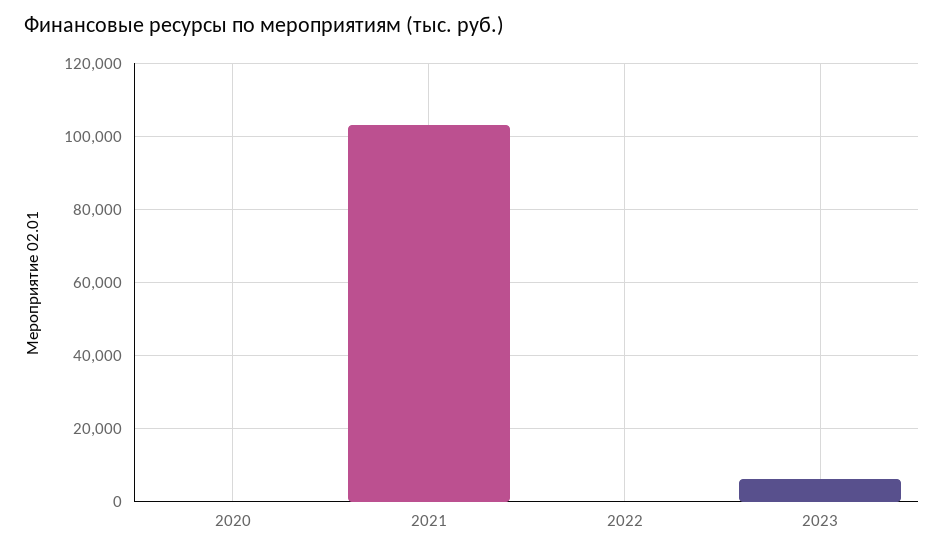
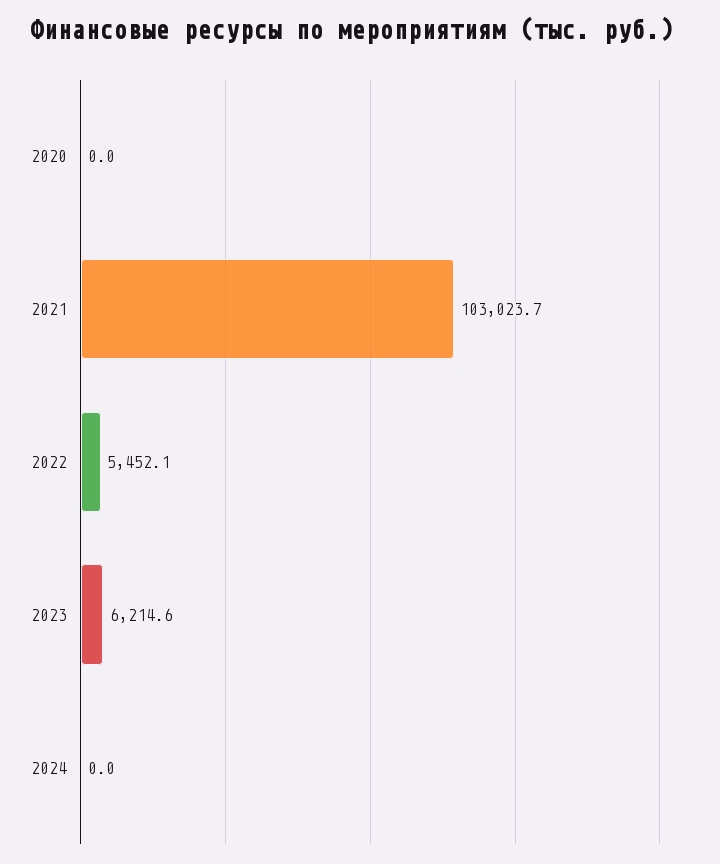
2022: 0 -> 5452.1
2024: none -> 0

